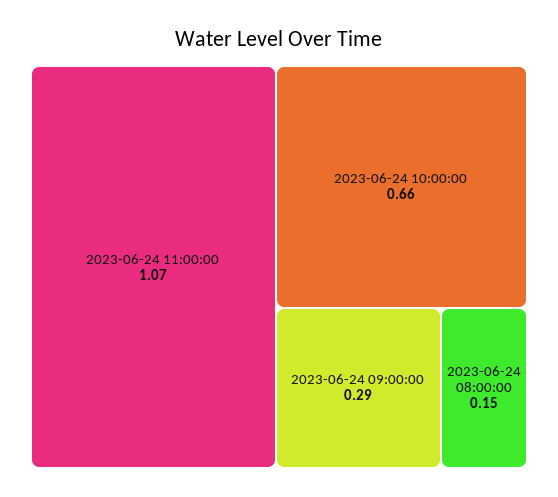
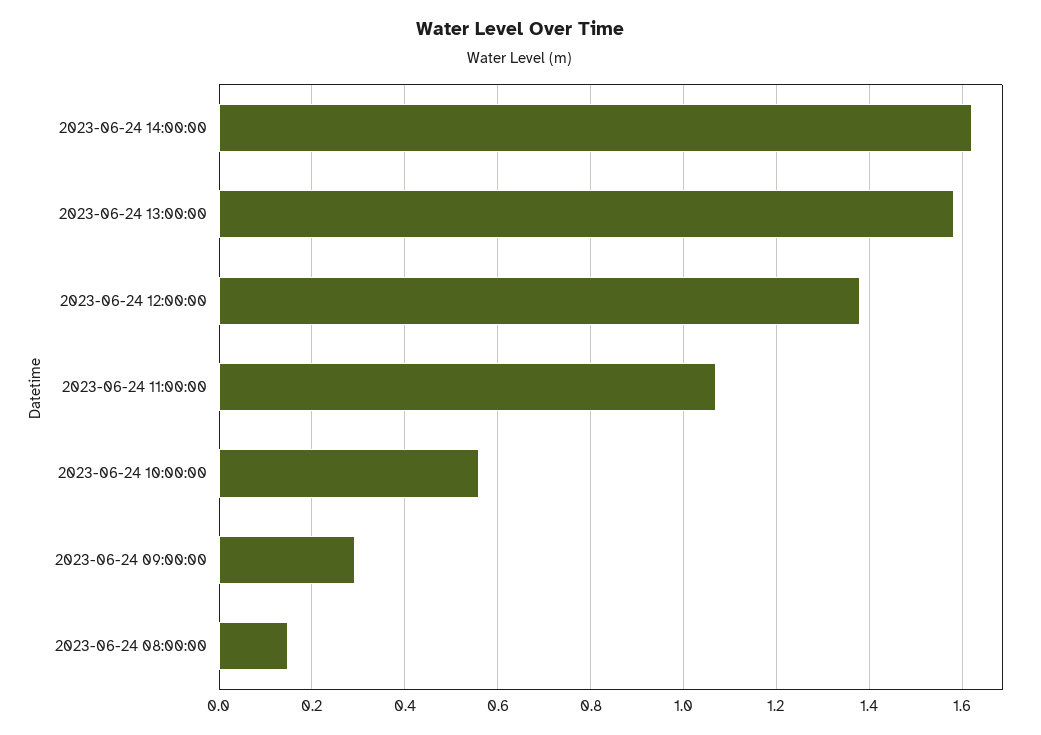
2023-06-24 10:00:00: 0.66 -> 0.56
2023-06-24 14:00:00: none -> 1.62
2023-06-24 13:00:00: none -> 1.58
2023-06-24 12:00:00: none -> 1.38

